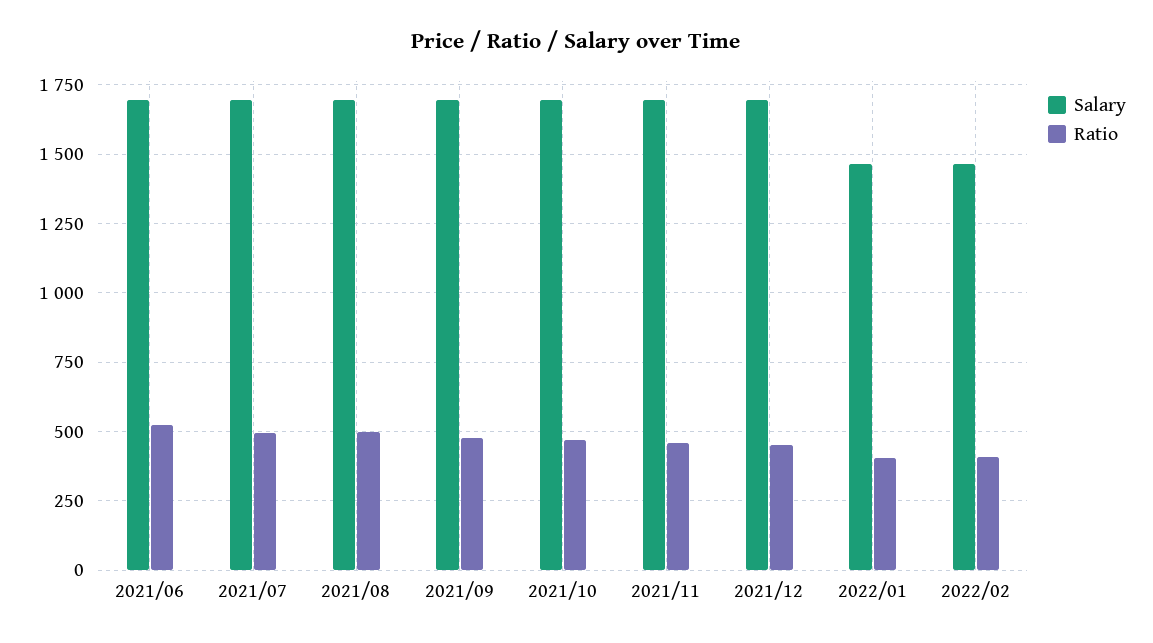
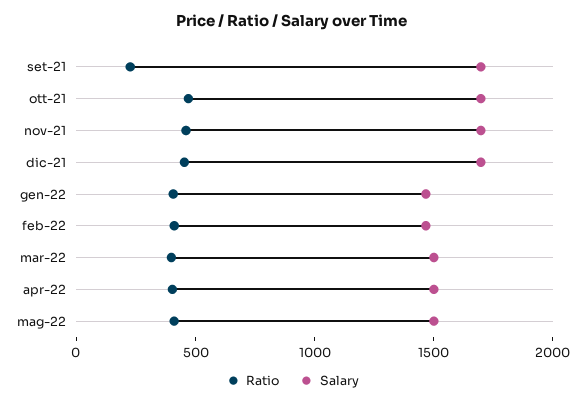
Salary, 2021/06: 1700 -> none
Ratio, 2021/06: 525 -> none
Salary, 2021/07: 1700 -> none
Ratio, 2021/07: 500 -> none
Salary, 2021/08: 1700 -> none
Ratio, 2021/08: 500 -> none
Ratio, 2021/09: 475 -> 200
Ratio, mar-22: none -> 400
Salary, mar-22: none -> 1500
Ratio, apr-22: none -> 400
Salary, apr-22: none -> 1500
Ratio, mag-22: none -> 400
Salary, mag-22: none -> 1500

